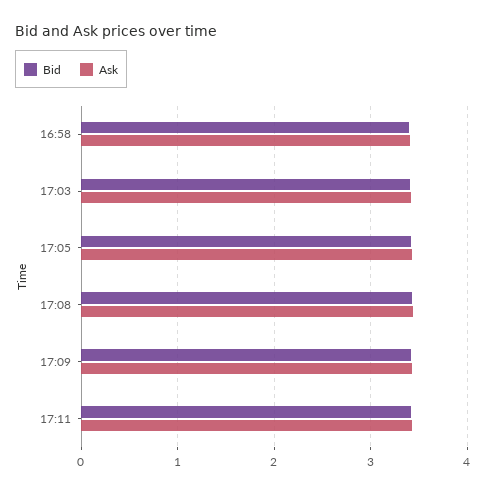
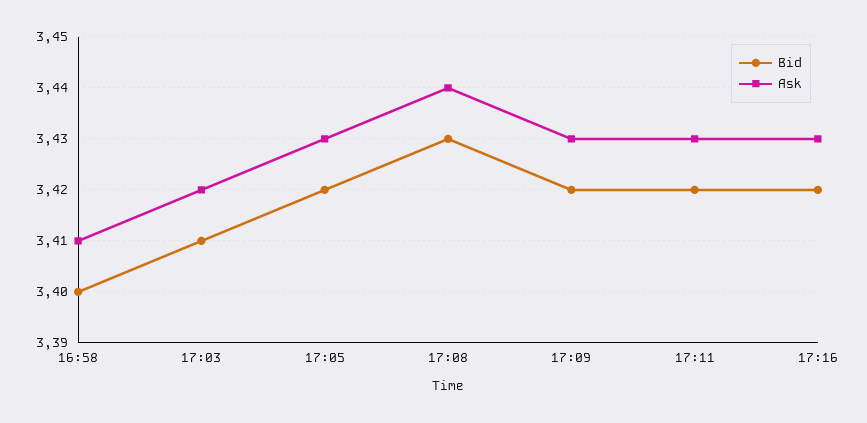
Bid, 17:16: none -> 3.42
Ask, 17:16: none -> 3.43

